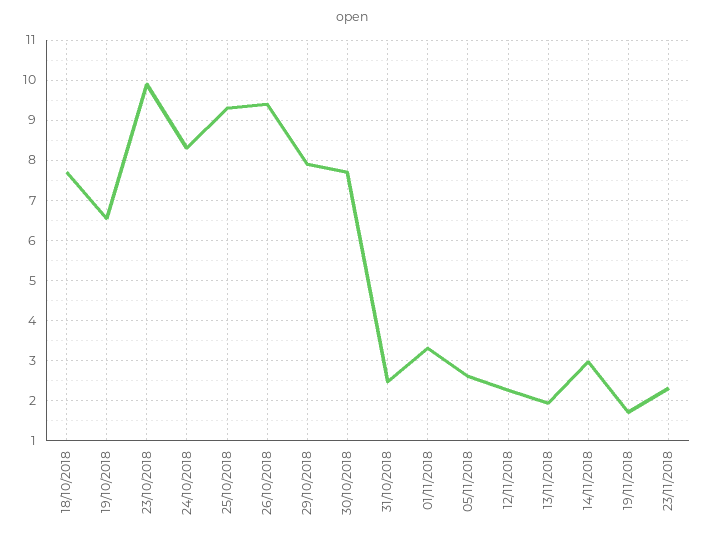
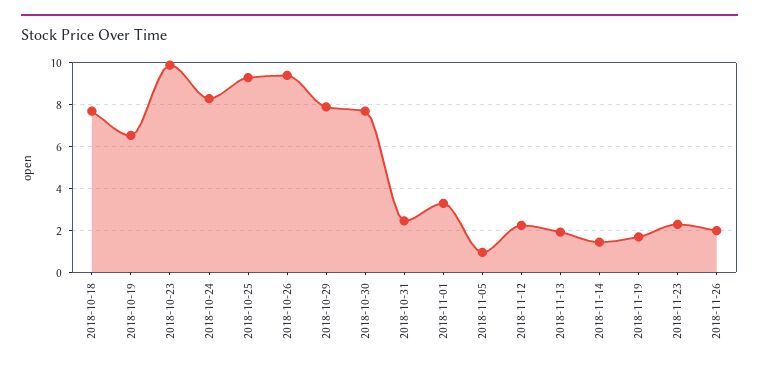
05/11/2018: 2.6 -> 1
14/11/2018: 3 -> 1.5
2018-11-26: none -> 2

